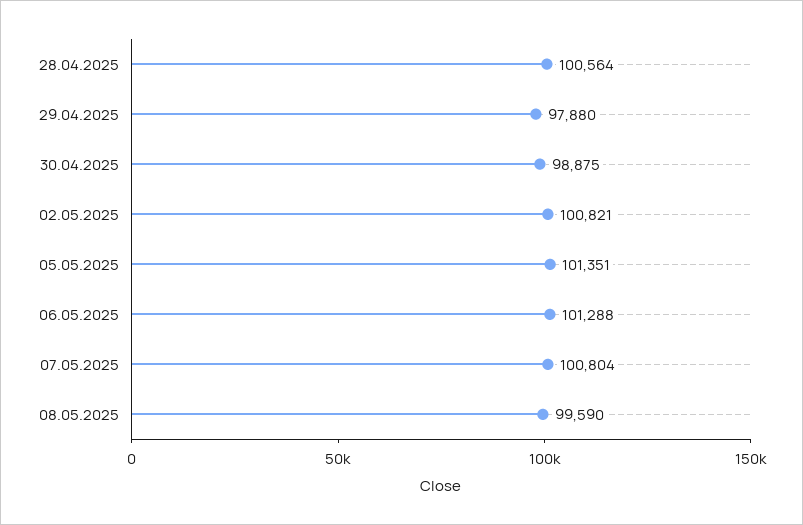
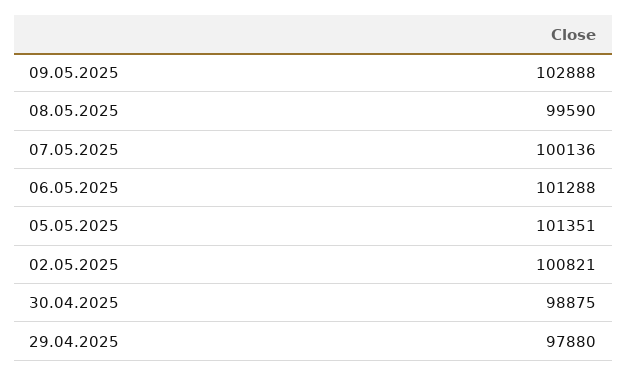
28.04.2025: 100564 -> none
07.05.2025: 100804 -> 100136
09.05.2025: none -> 102888

